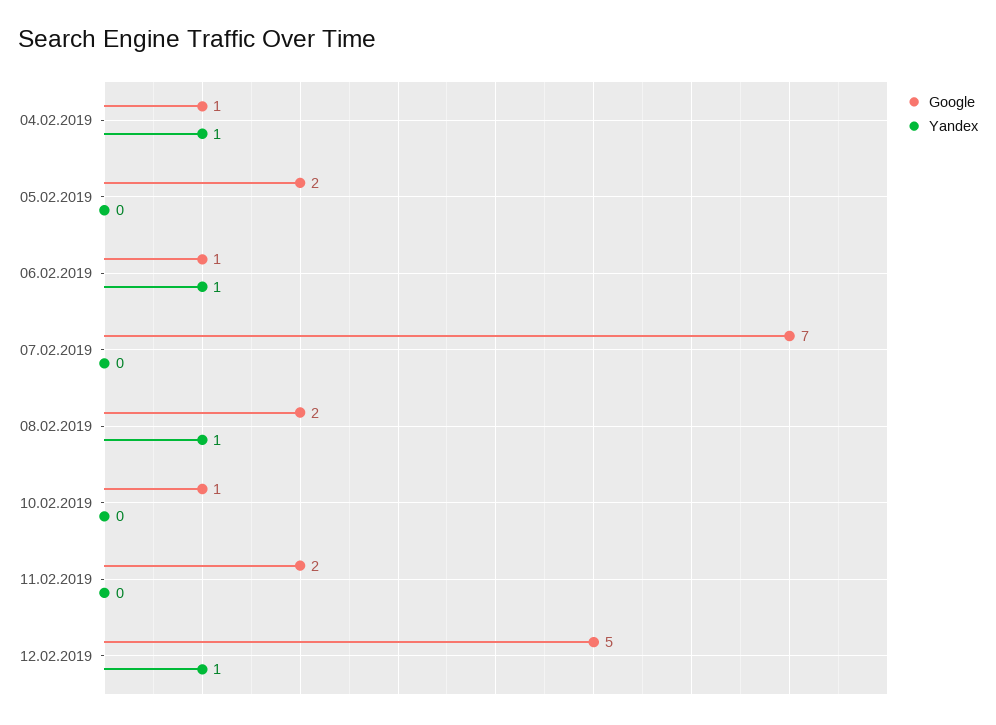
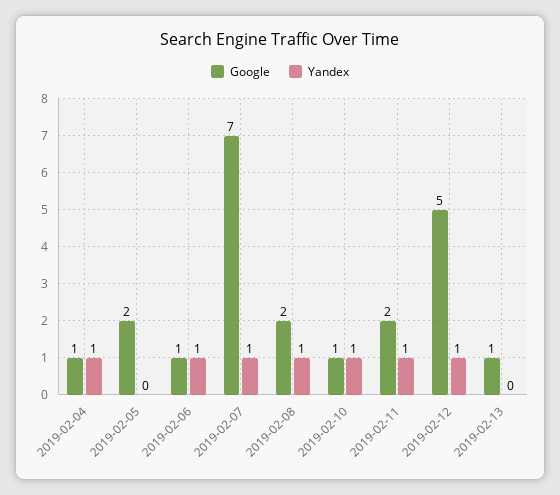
Yandex, 07.02.2019: 0 -> 1
Yandex, 10.02.2019: 0 -> 1
Yandex, 11.02.2019: 0 -> 1
Google, 2019-02-13: none -> 1
Yandex, 2019-02-13: none -> 0

